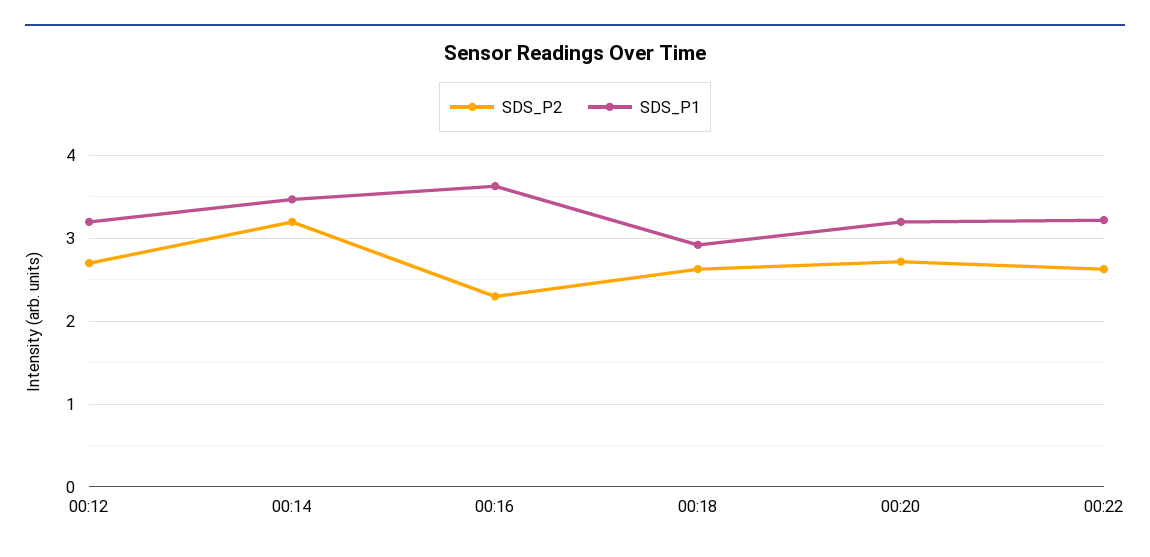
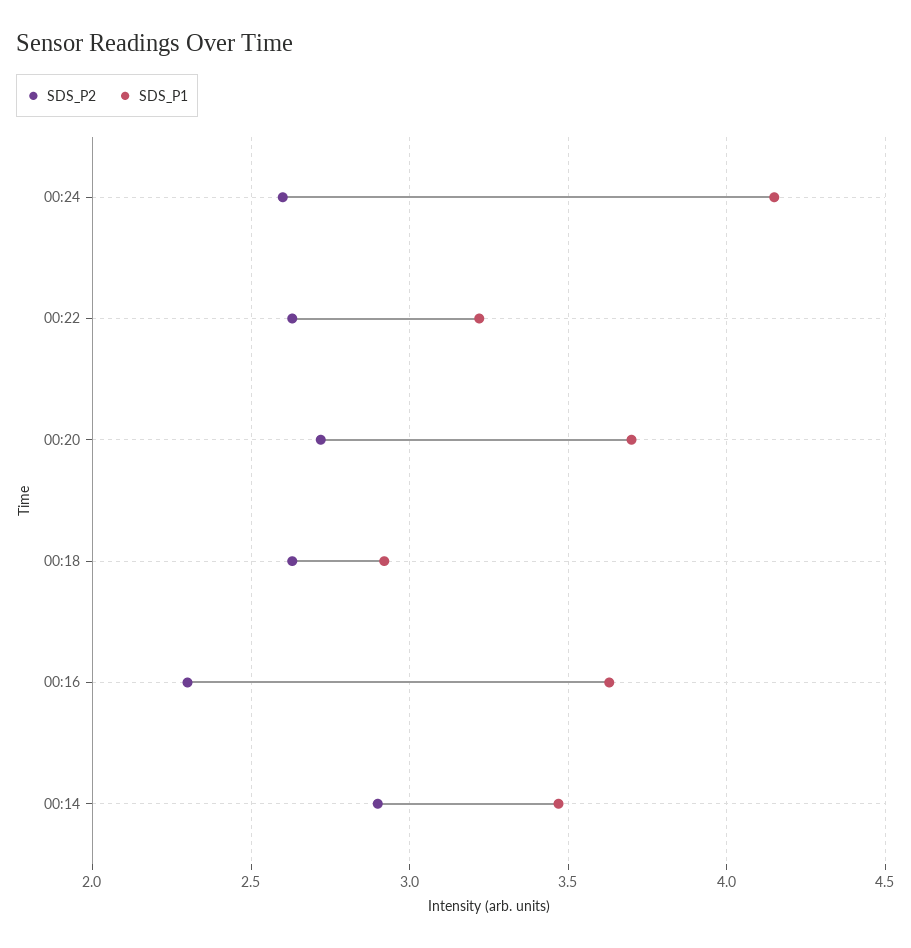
SDS_P2, 00:12: 2.7 -> none
SDS_P1, 00:12: 3.2 -> none
SDS_P2, 00:14: 3.2 -> 2.9
SDS_P1, 00:20: 3.2 -> 3.7
SDS_P2, 00:24: none -> 2.6
SDS_P1, 00:24: none -> 4.15

